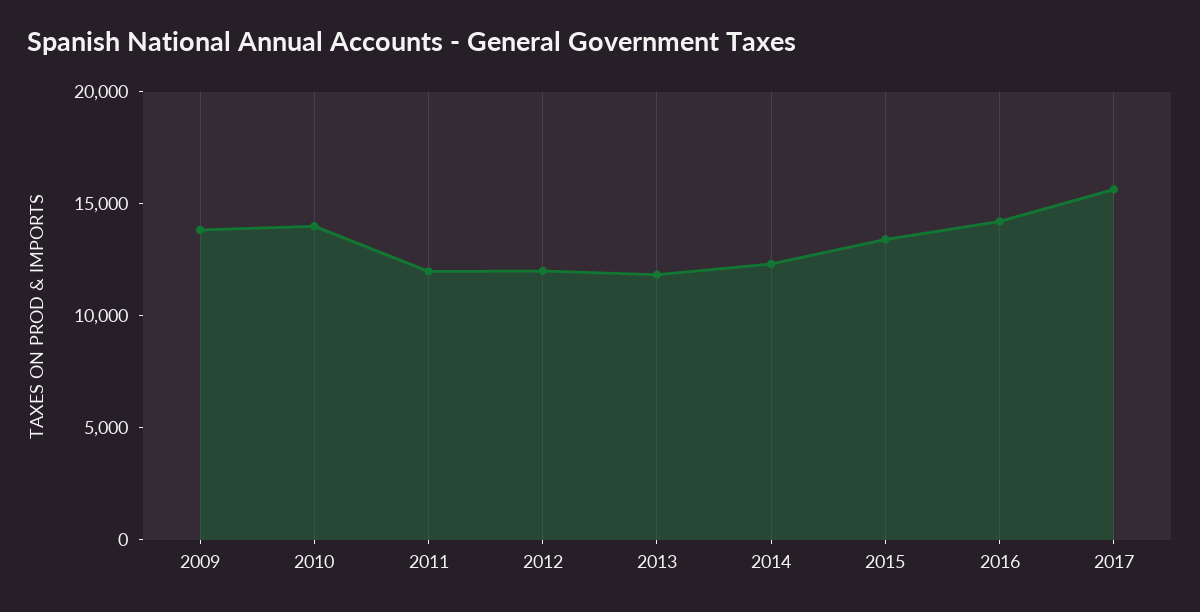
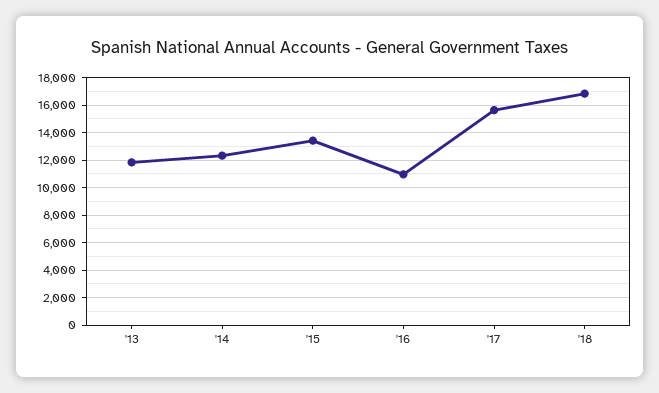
2009: 14000 -> none
2010: 14000 -> none
2011: 12000 -> none
2012: 12000 -> none
2016: 14000 -> 11000
'18: none -> 17000

